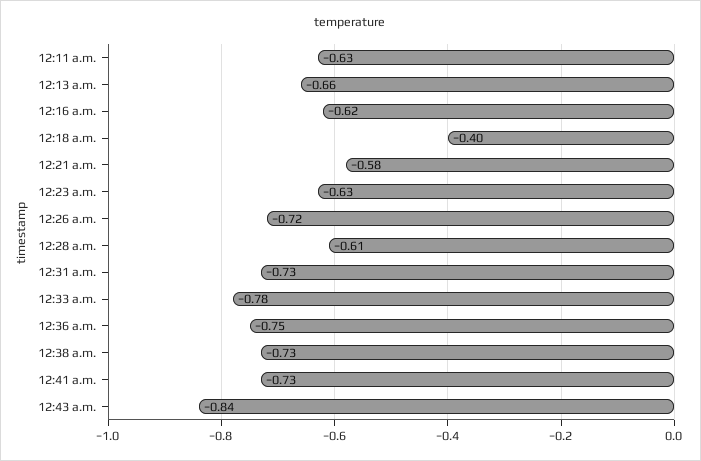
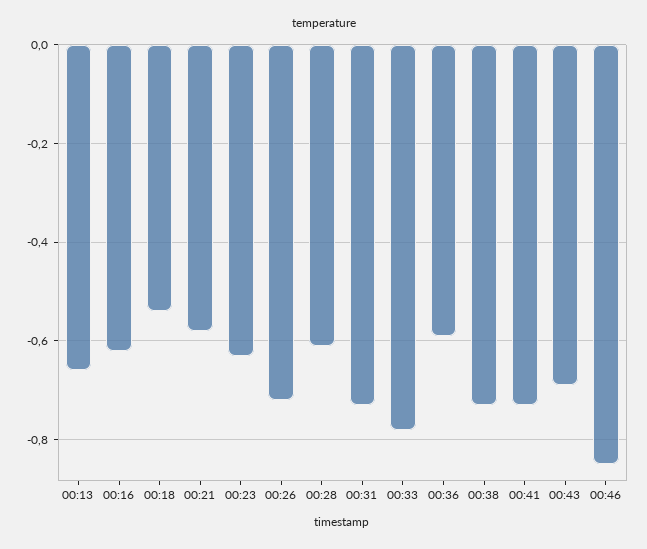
12:11 a.m.: -0.63 -> none
12:18 a.m.: -0.4 -> -0.55
12:36 a.m.: -0.75 -> -0.6
12:43 a.m.: -0.84 -> -0.7
00:46: none -> -0.85

